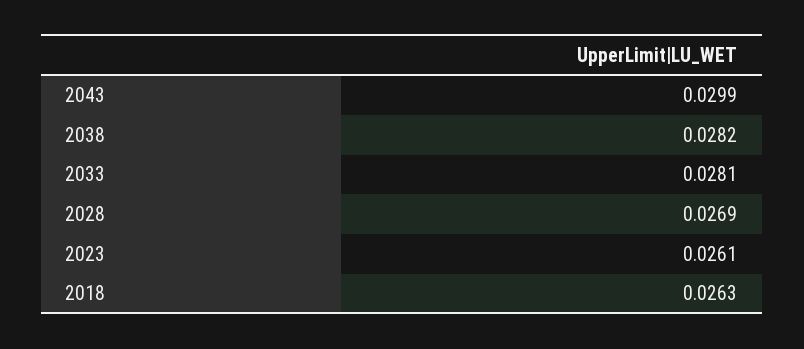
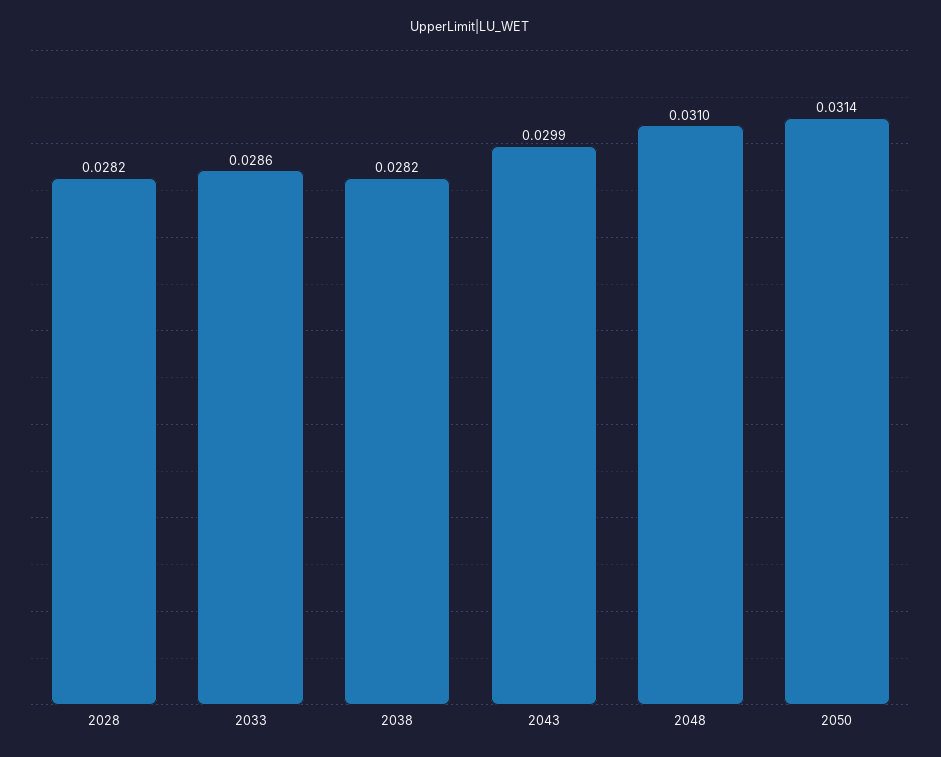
2033: 0.0281 -> 0.0286
2028: 0.0269 -> 0.0282
2023: 0.0261 -> none
2018: 0.0263 -> none
2048: none -> 0.031
2050: none -> 0.0314

